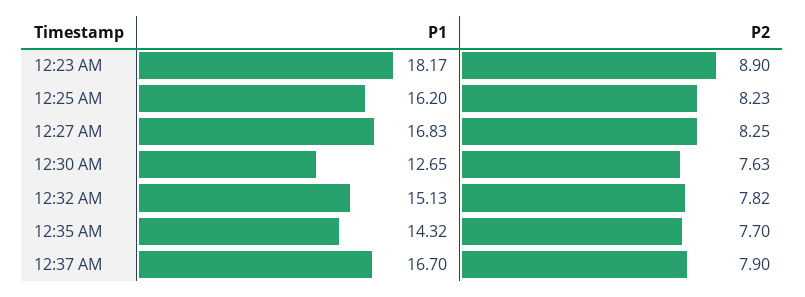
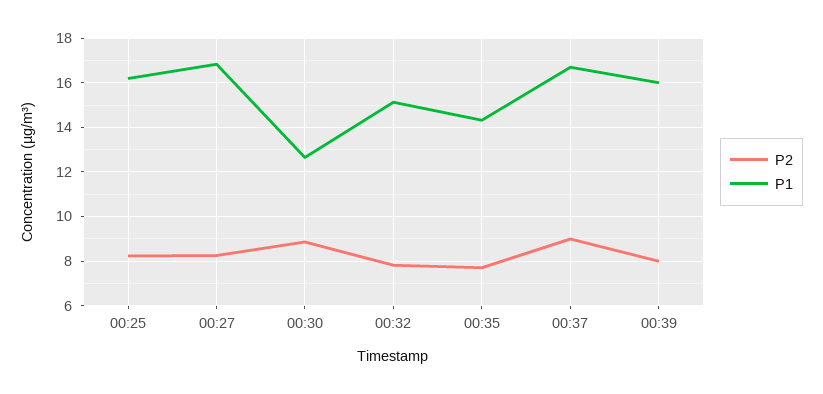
P1, 12:23 AM: 18.17 -> none
P2, 12:23 AM: 8.9 -> none
P2, 12:30 AM: 7.63 -> 9
P2, 12:37 AM: 7.9 -> 9
P2, 00:39: none -> 8
P1, 00:39: none -> 16

